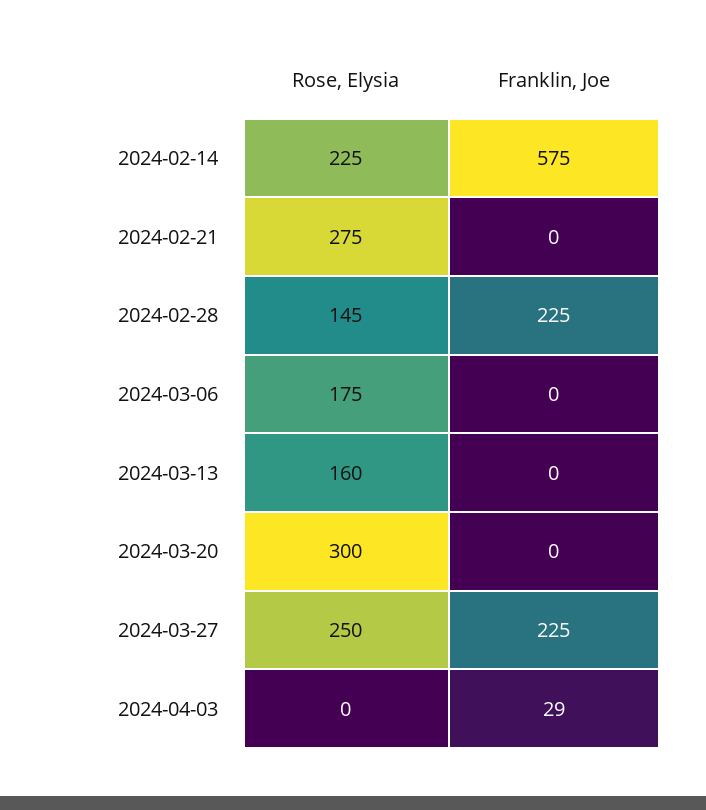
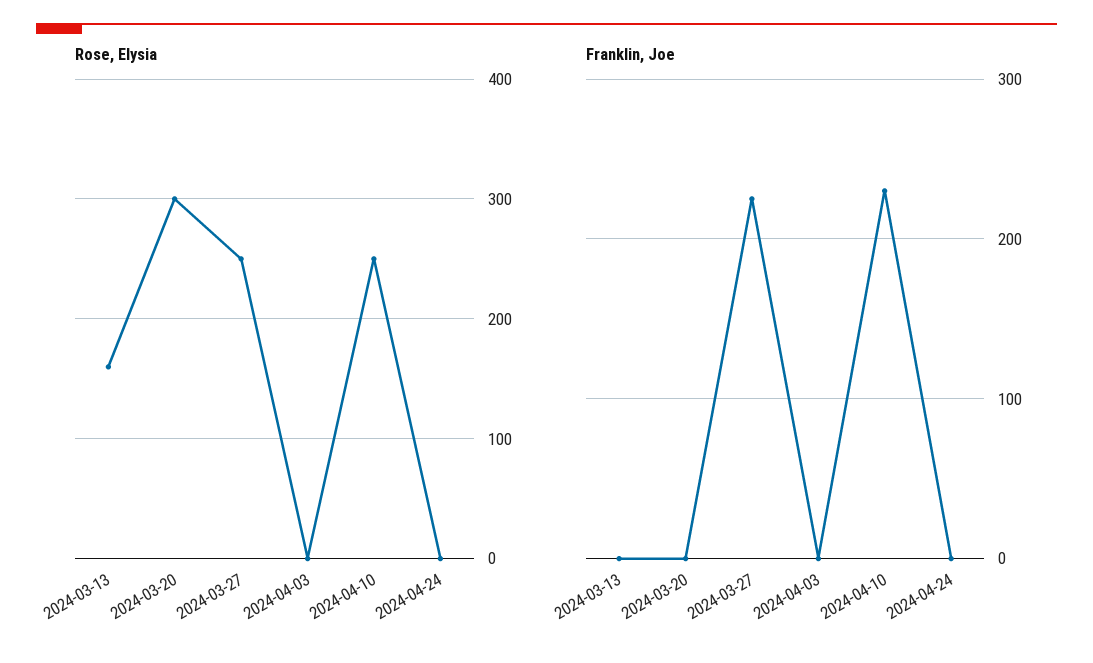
Rose, Elysia, 2024-02-14: 225 -> none
Franklin, Joe, 2024-02-14: 575 -> none
Rose, Elysia, 2024-02-21: 275 -> none
Franklin, Joe, 2024-02-21: 0 -> none
Rose, Elysia, 2024-02-28: 145 -> none
Franklin, Joe, 2024-02-28: 225 -> none
Rose, Elysia, 2024-03-06: 175 -> none
Franklin, Joe, 2024-03-06: 0 -> none
Franklin, Joe, 2024-04-03: 29 -> 0
Rose, Elysia, 2024-04-10: none -> 250
Rose, Elysia, 2024-04-24: none -> 0
Franklin, Joe, 2024-04-10: none -> 230
Franklin, Joe, 2024-04-24: none -> 0

